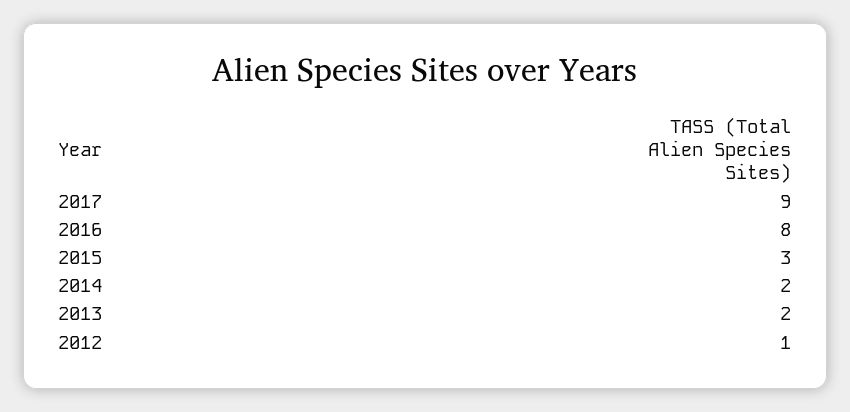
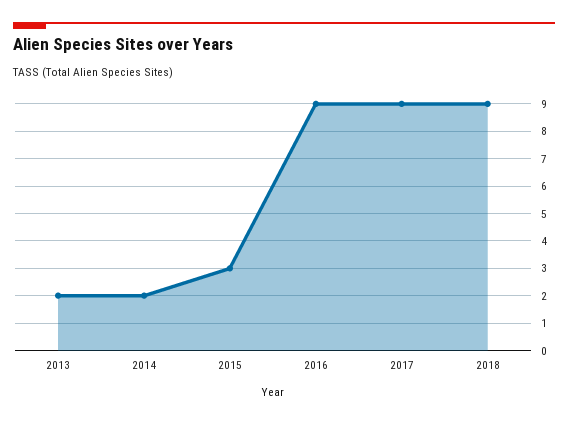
2016: 8 -> 9
2012: 1 -> none
2018: none -> 9

